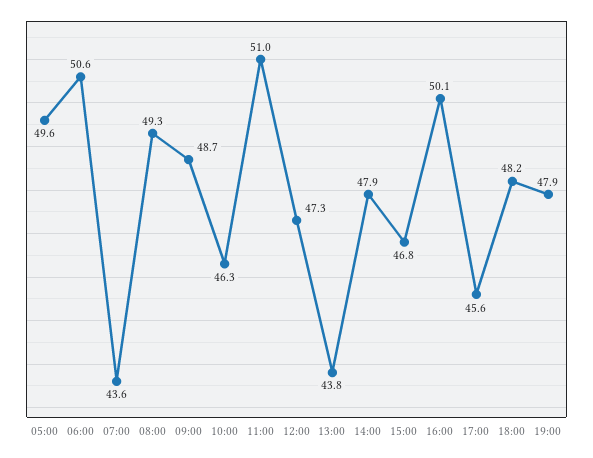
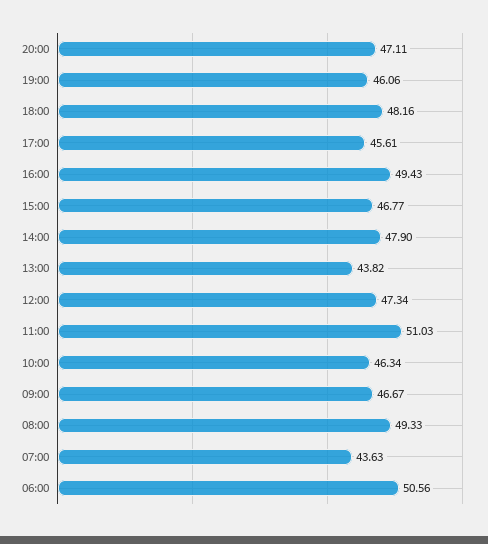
05:00: 49.6 -> none
09:00: 48.7 -> 46.67
16:00: 50.1 -> 49.43
19:00: 47.9 -> 46.06
20:00: none -> 47.11

